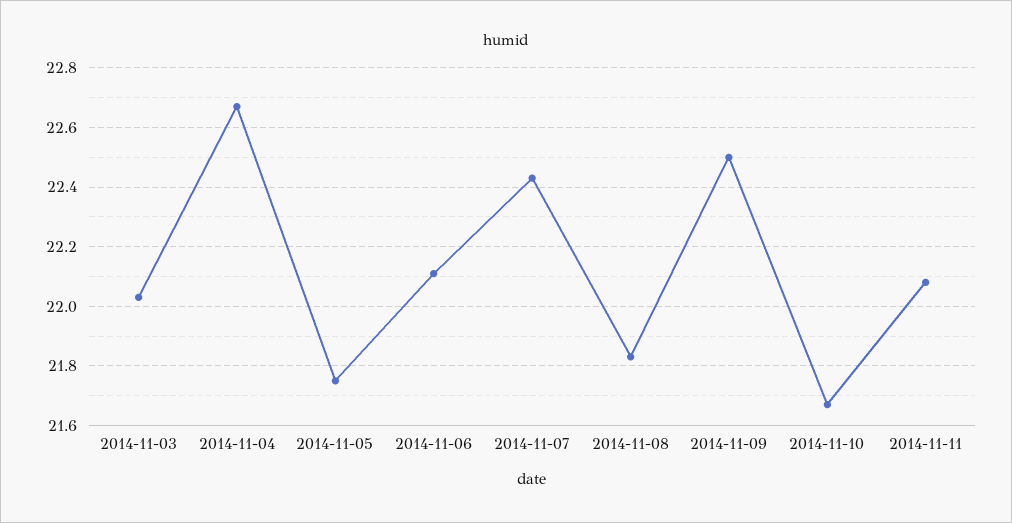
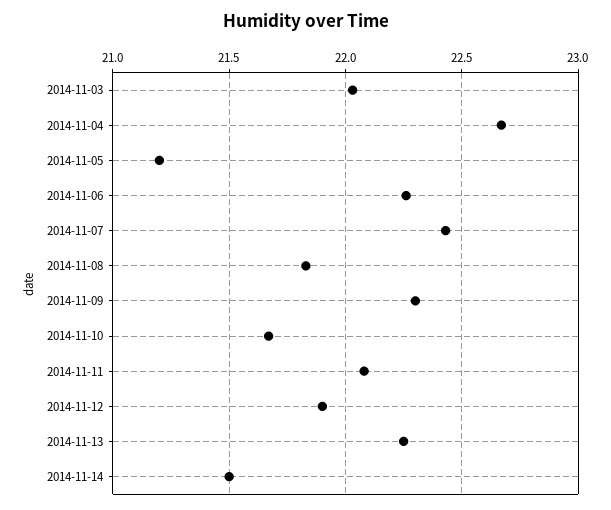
2014-11-05: 21.75 -> 21.2
2014-11-06: 22.1 -> 22.25
2014-11-09: 22.5 -> 22.3
2014-11-12: none -> 21.9
2014-11-13: none -> 22.25
2014-11-14: none -> 21.5

